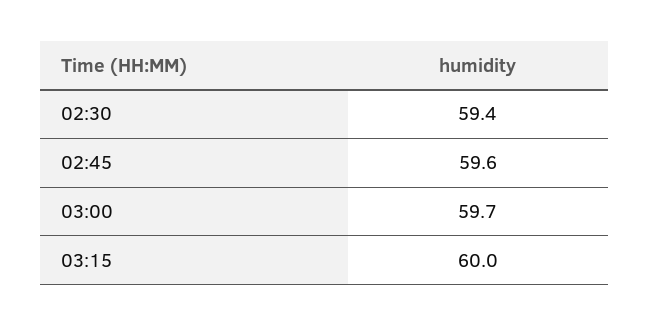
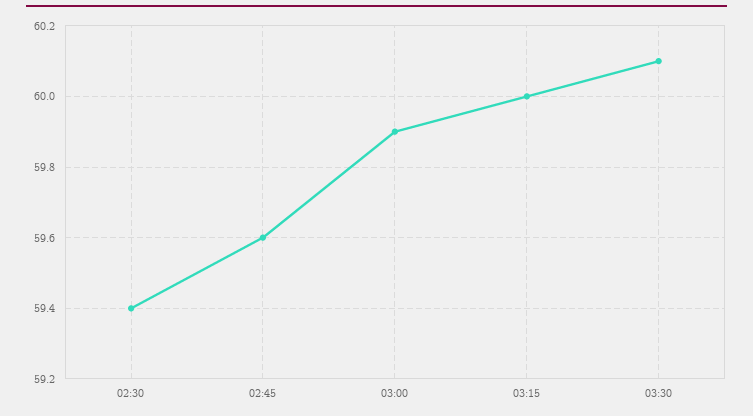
03:00: 59.7 -> 59.9
03:30: none -> 60.1

